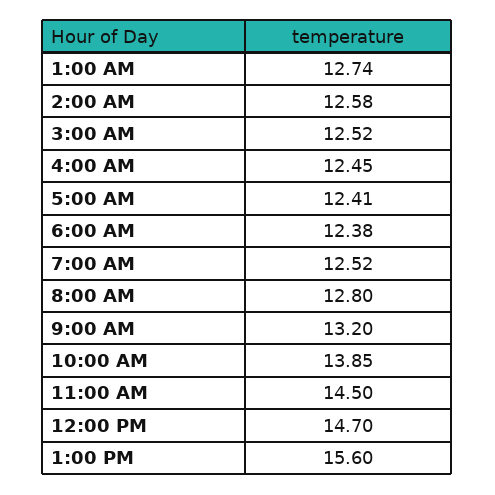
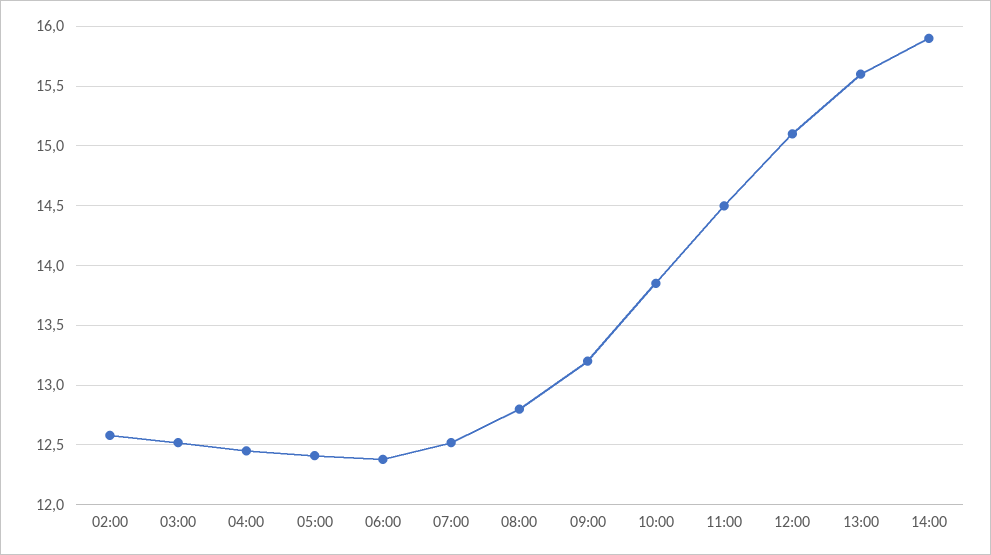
1:00 AM: 12.74 -> none
12:00 PM: 14.7 -> 15.1
14:00: none -> 15.9

